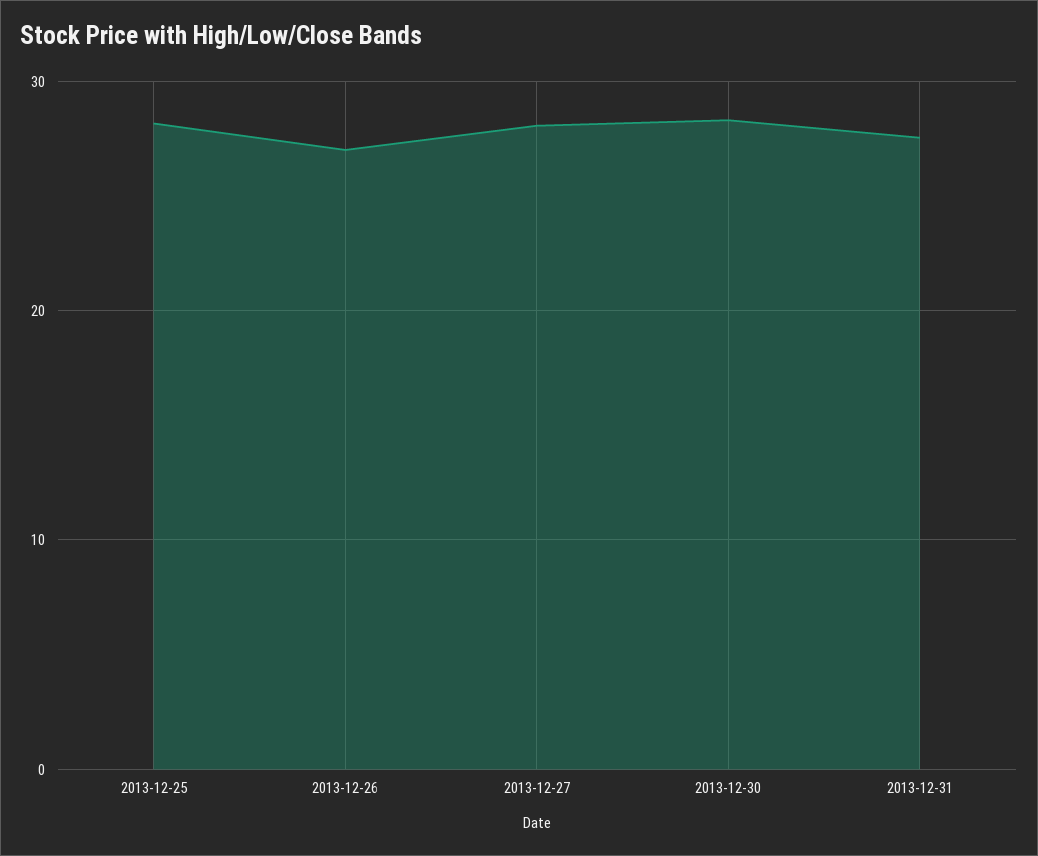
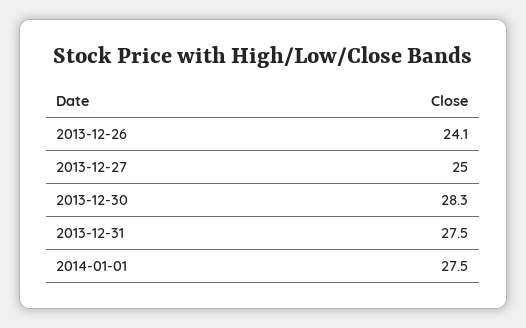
2013-12-25: 28 -> none
2013-12-26: 27 -> 24.1
2013-12-27: 28 -> 25
2014-01-01: none -> 27.5

